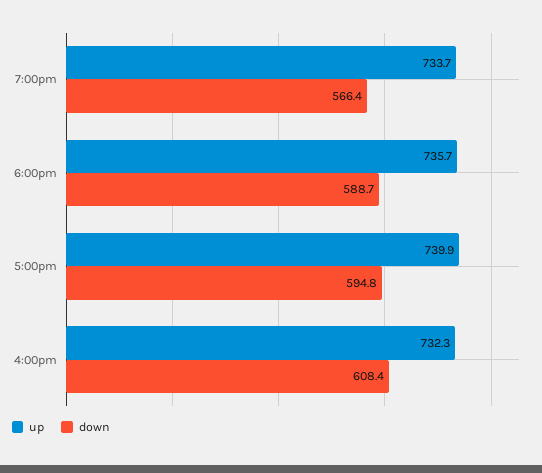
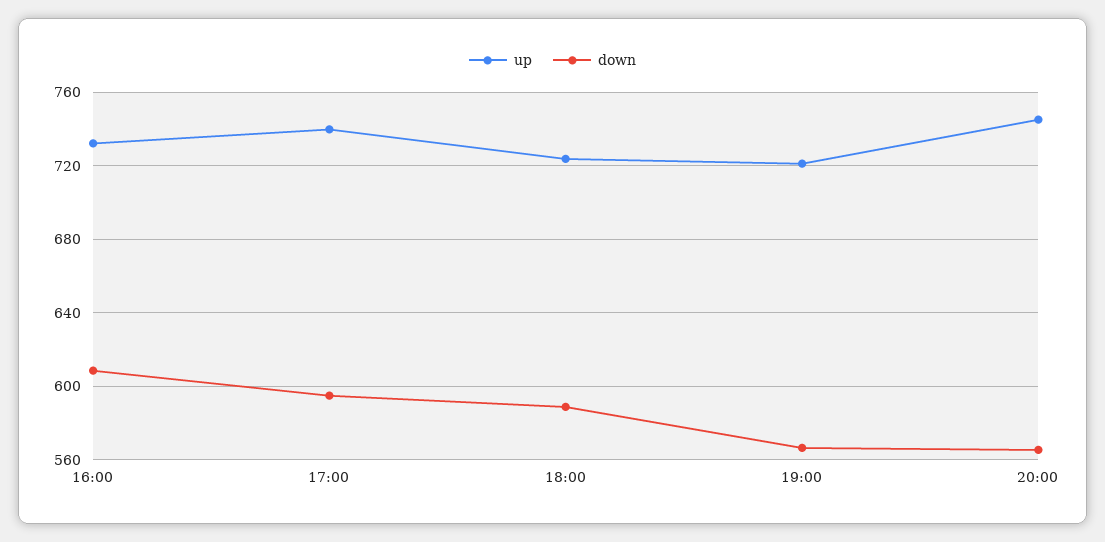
up, 7:00pm: 733.7 -> 720
up, 6:00pm: 735.7 -> 725
up, 20:00: none -> 745
down, 20:00: none -> 565

